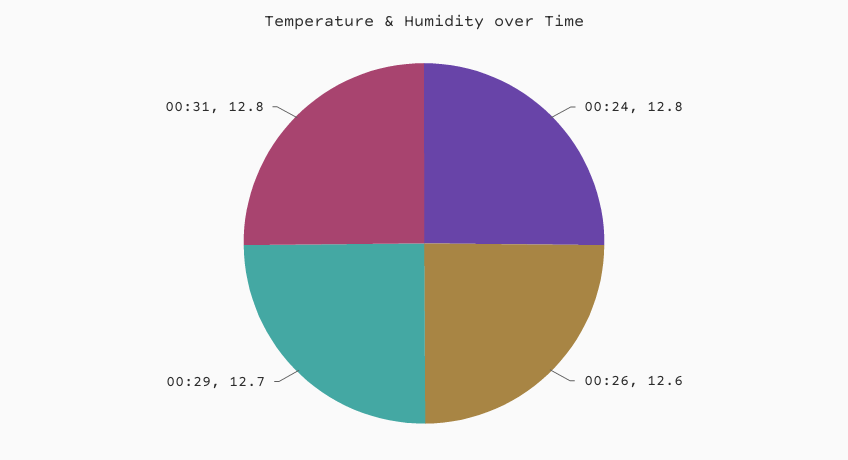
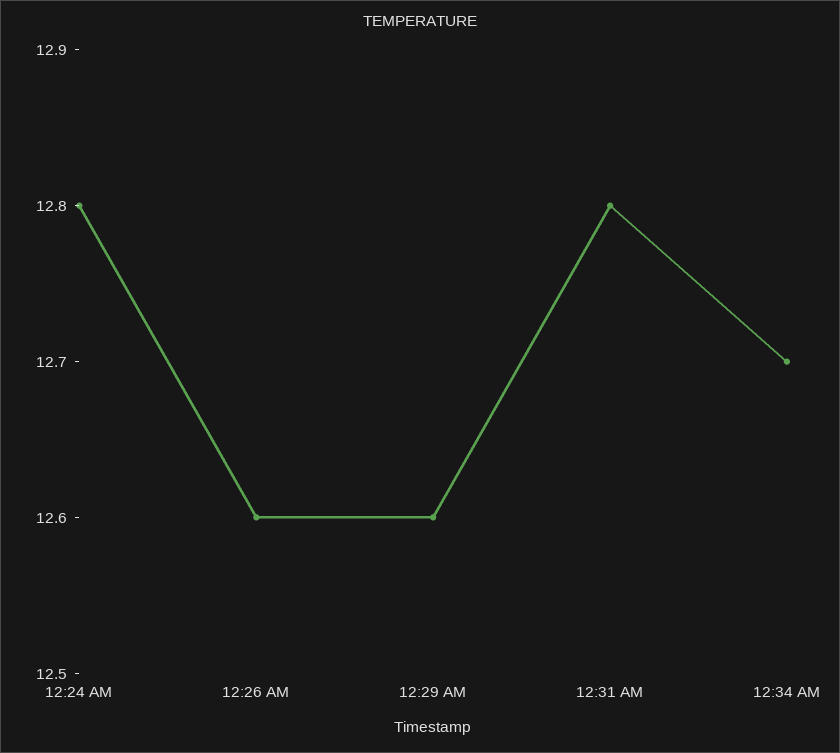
00:29: 12.7 -> 12.6
12:34 AM: none -> 12.7

